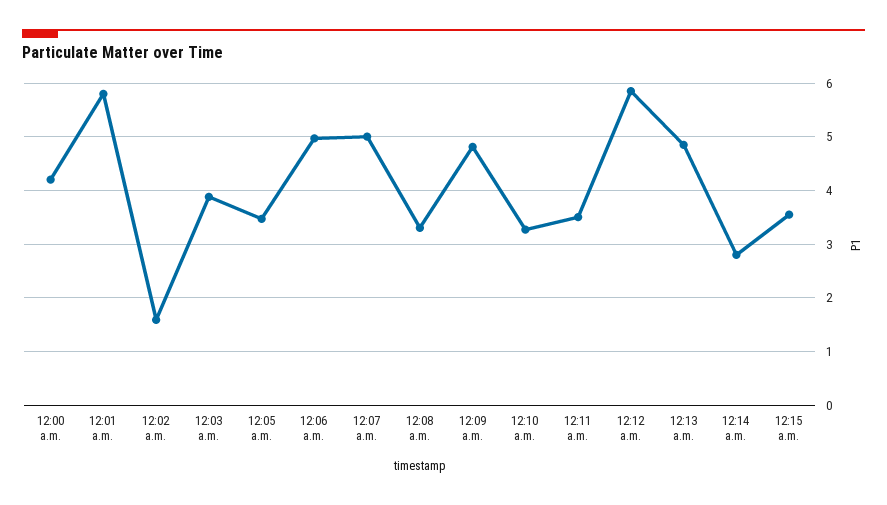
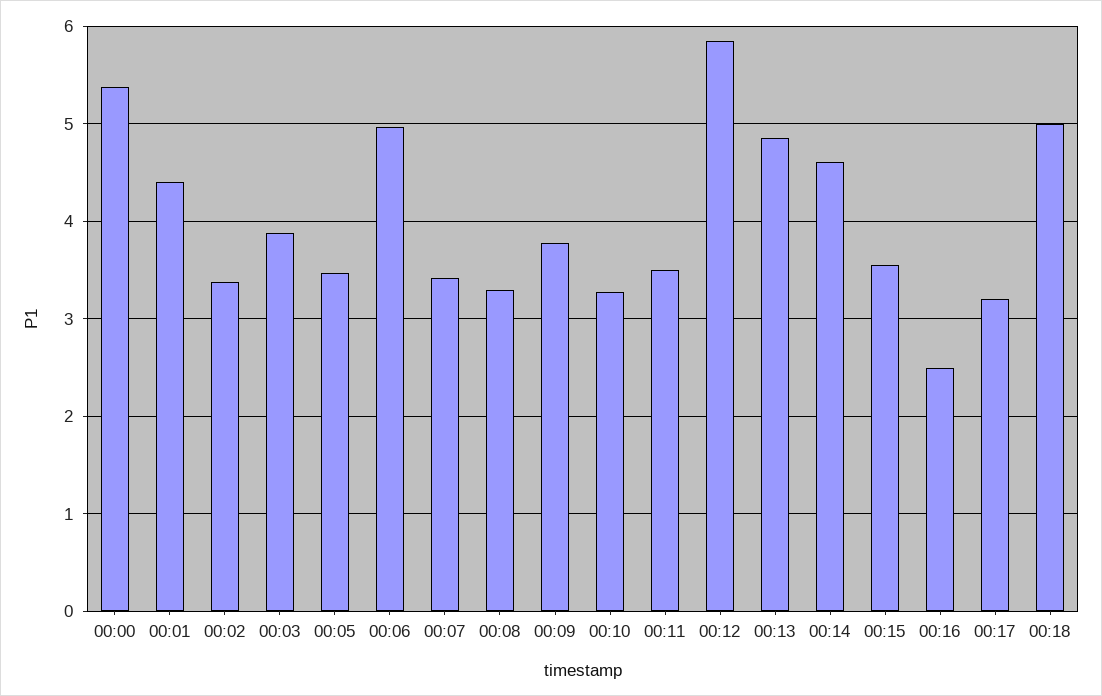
12:00 a.m.: 4.2 -> 5.4
12:01 a.m.: 5.8 -> 4.4
12:02 a.m.: 1.6 -> 3.4
12:07 a.m.: 5 -> 3.4
12:09 a.m.: 4.8 -> 3.8
12:14 a.m.: 2.8 -> 4.6
00:16: none -> 2.5
00:17: none -> 3.2
00:18: none -> 5

